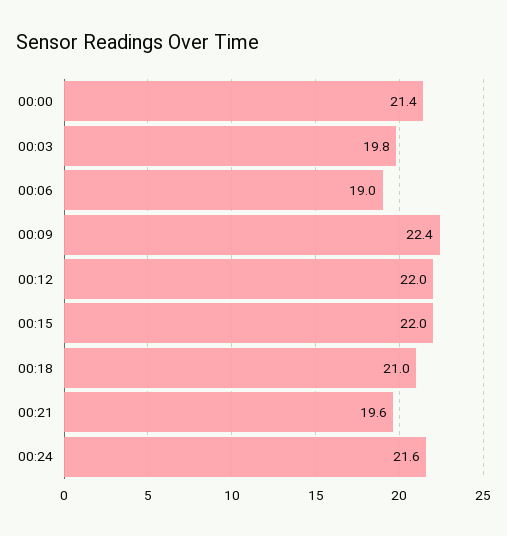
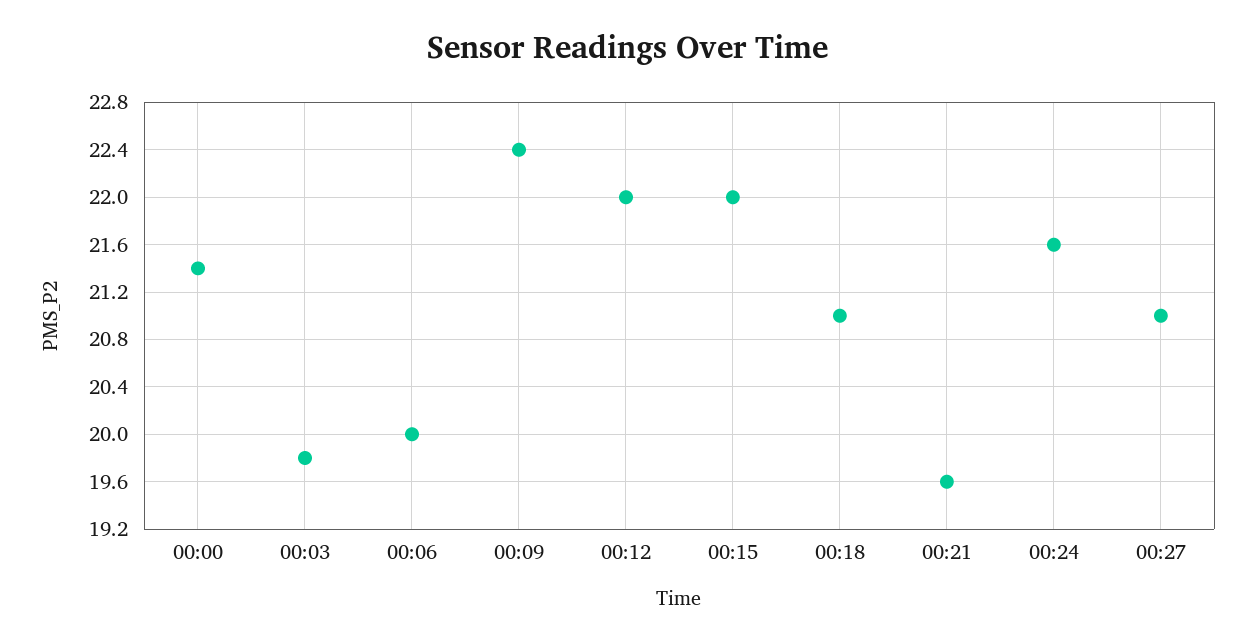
00:06: 19 -> 20
00:27: none -> 21

